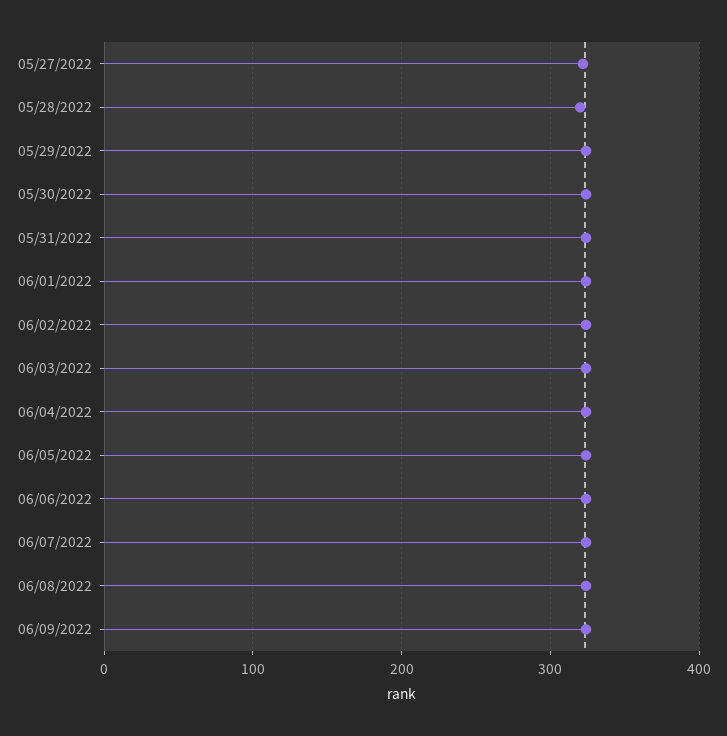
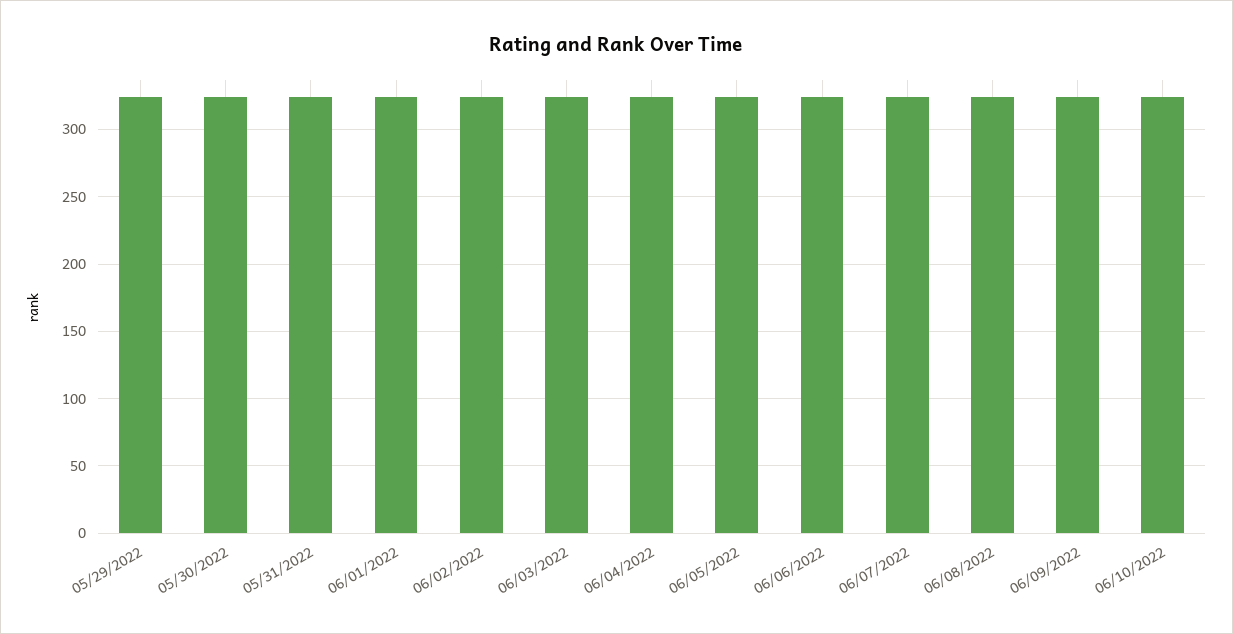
05/27/2022: 320 -> none
05/28/2022: 320 -> none
06/10/2022: none -> 325

